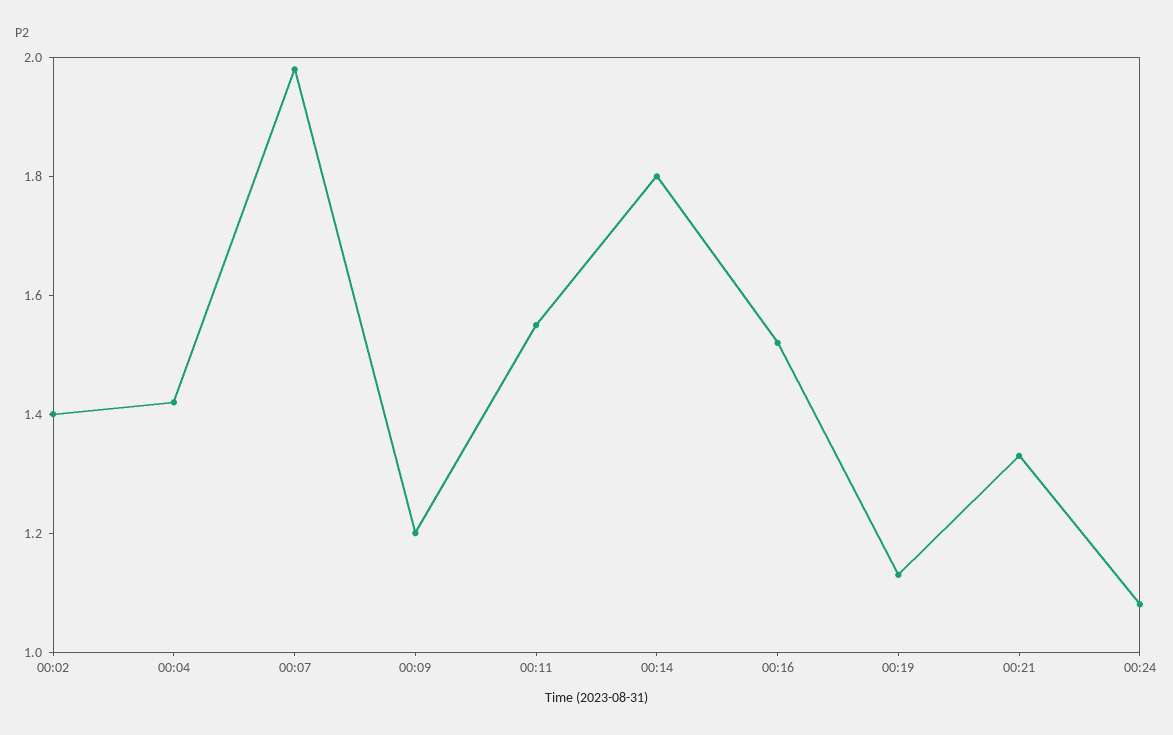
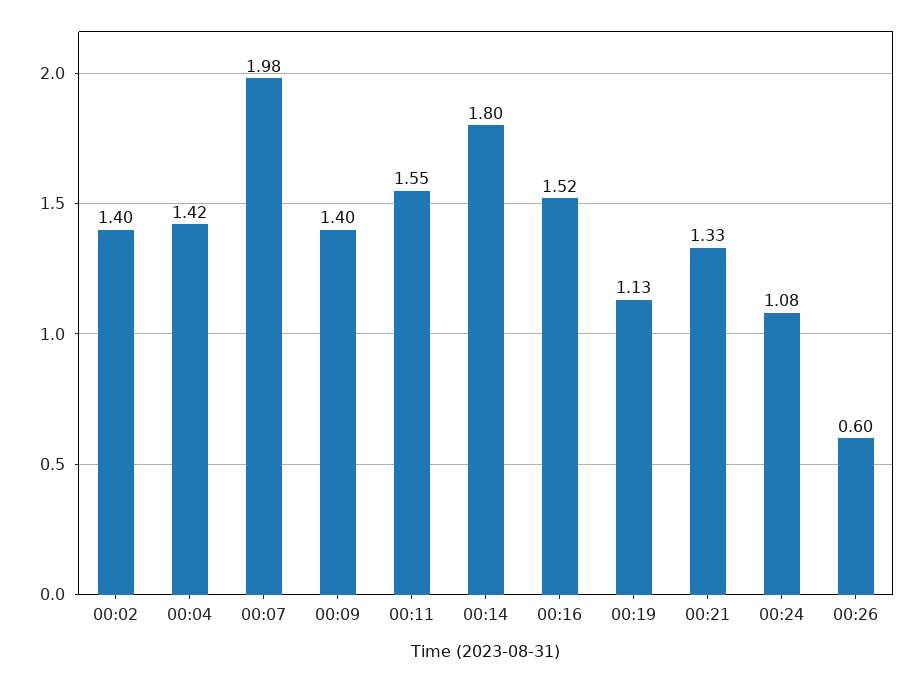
00:09: 1.2 -> 1.4
00:26: none -> 0.6

